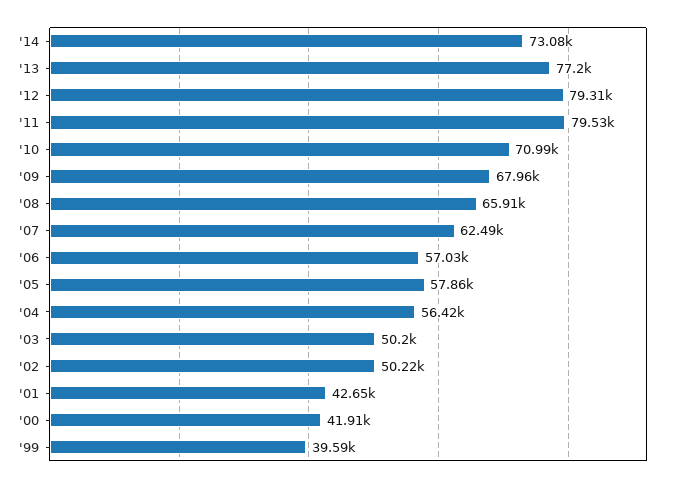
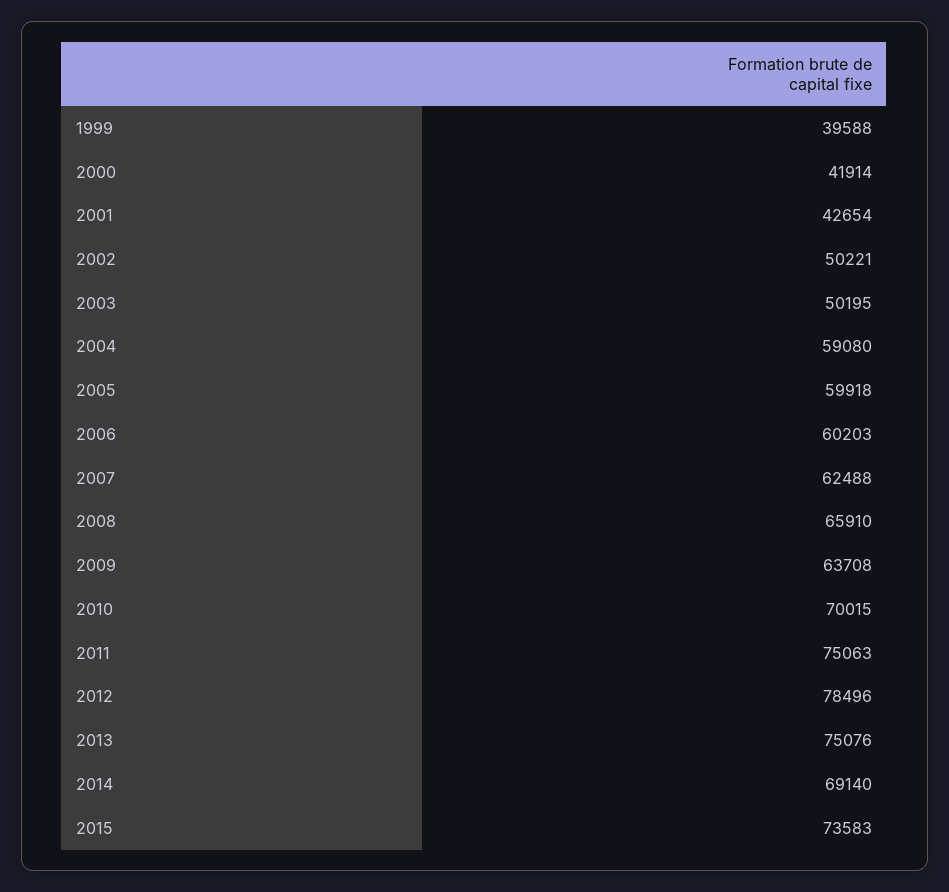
'14: 73080 -> 69140
'13: 77200 -> 75076
'12: 79310 -> 78496
'11: 79530 -> 75063
'10: 70990 -> 70015
'09: 67960 -> 63708
'06: 57030 -> 60203
'05: 57860 -> 59918
'04: 56420 -> 59080
2015: none -> 73583

